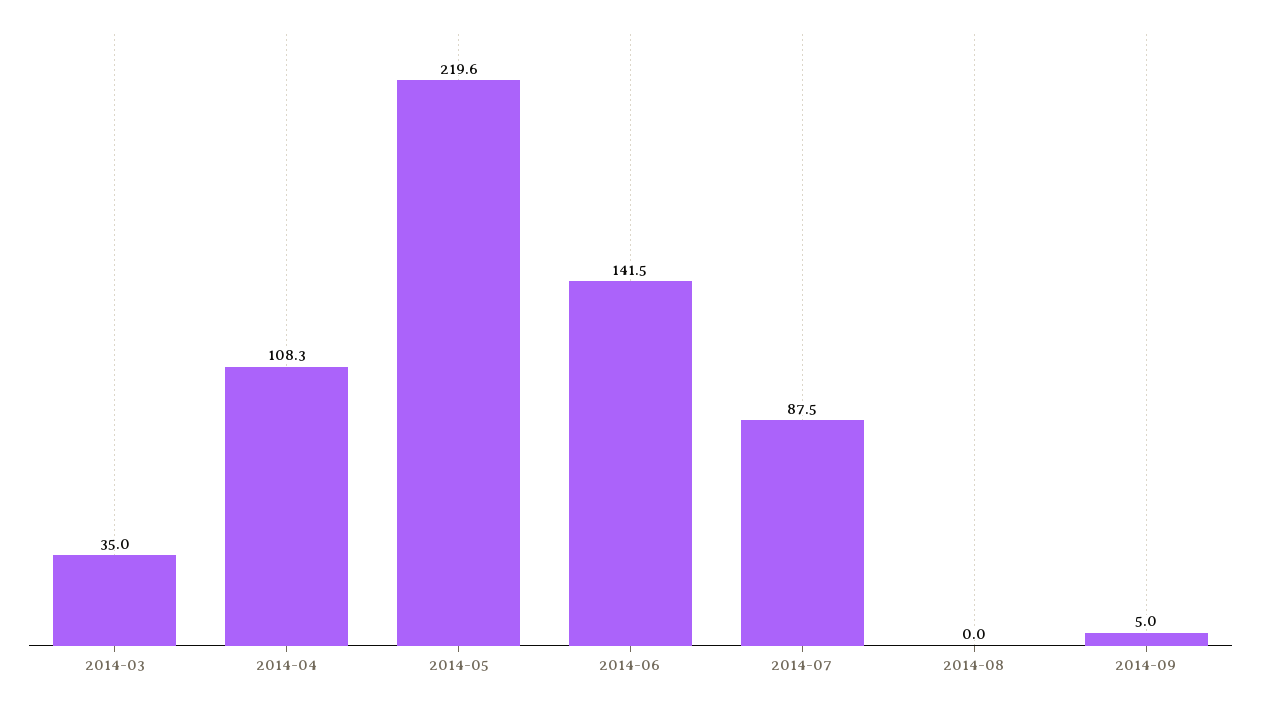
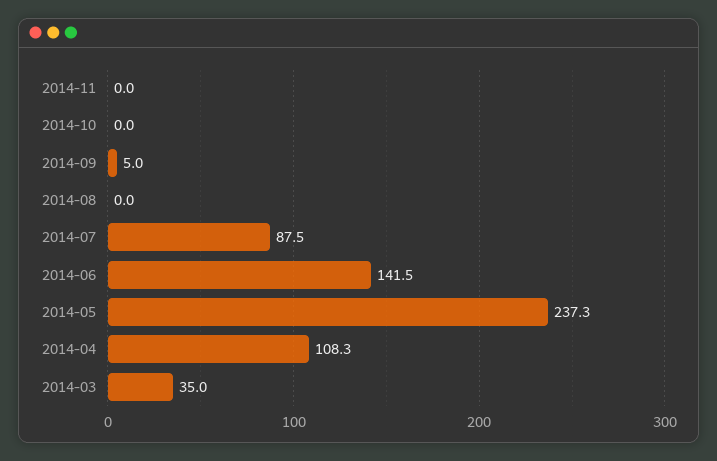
2014-05: 219.6 -> 237.3
2014-11: none -> 0
2014-10: none -> 0

